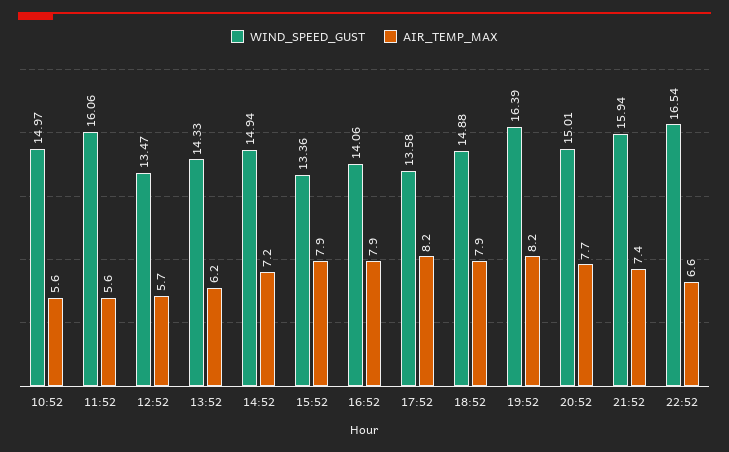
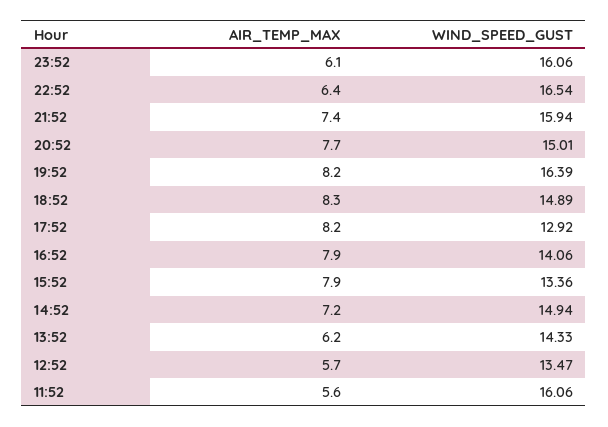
WIND_SPEED_GUST, 10:52: 14.97 -> none
AIR_TEMP_MAX, 10:52: 5.6 -> none
WIND_SPEED_GUST, 17:52: 13.58 -> 12.92
WIND_SPEED_GUST, 18:52: 14.88 -> 14.89
AIR_TEMP_MAX, 18:52: 7.9 -> 8.3
AIR_TEMP_MAX, 22:52: 6.6 -> 6.4
AIR_TEMP_MAX, 23:52: none -> 6.1
WIND_SPEED_GUST, 23:52: none -> 16.06

